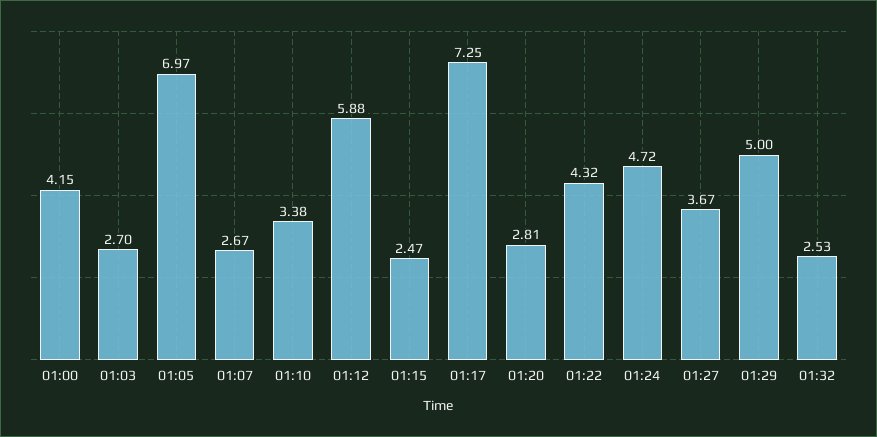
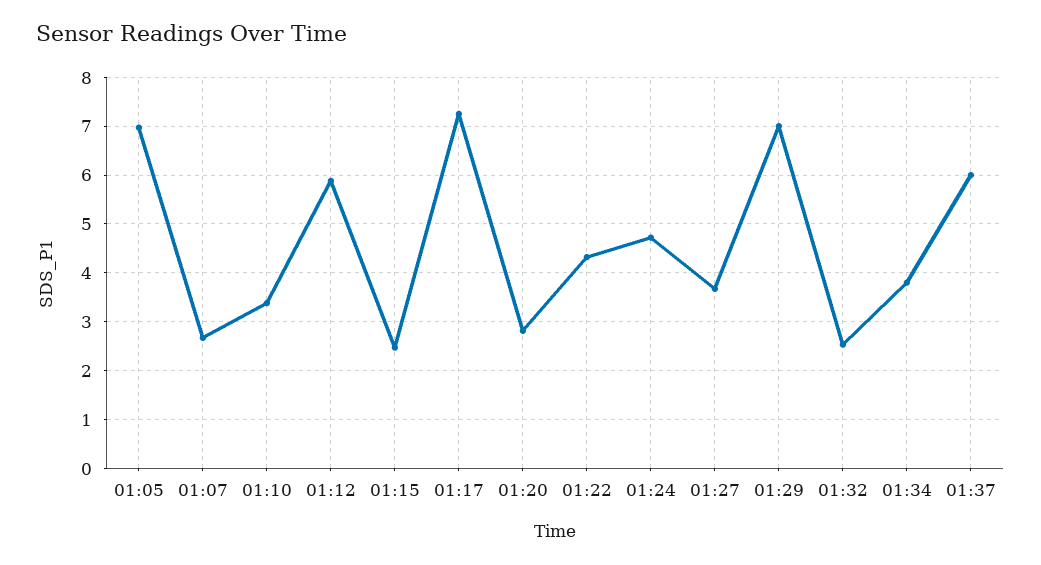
01:00: 4.15 -> none
01:03: 2.7 -> none
01:29: 5 -> 7
01:34: none -> 3.8
01:37: none -> 6

